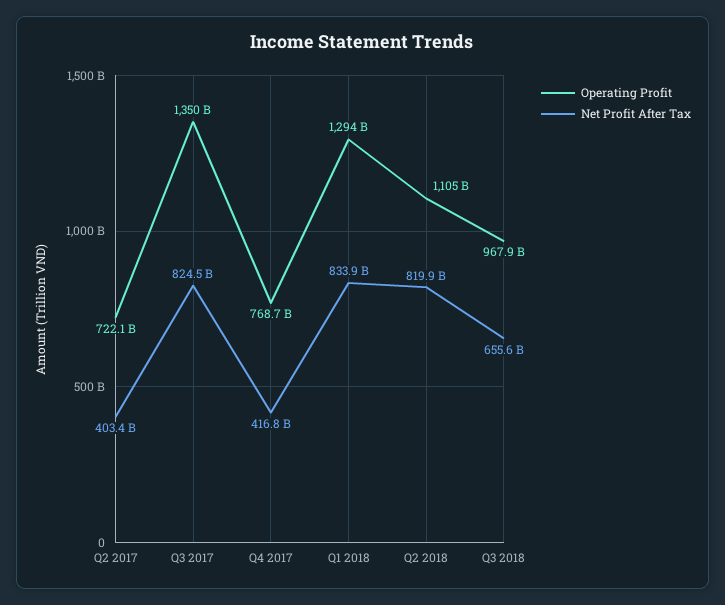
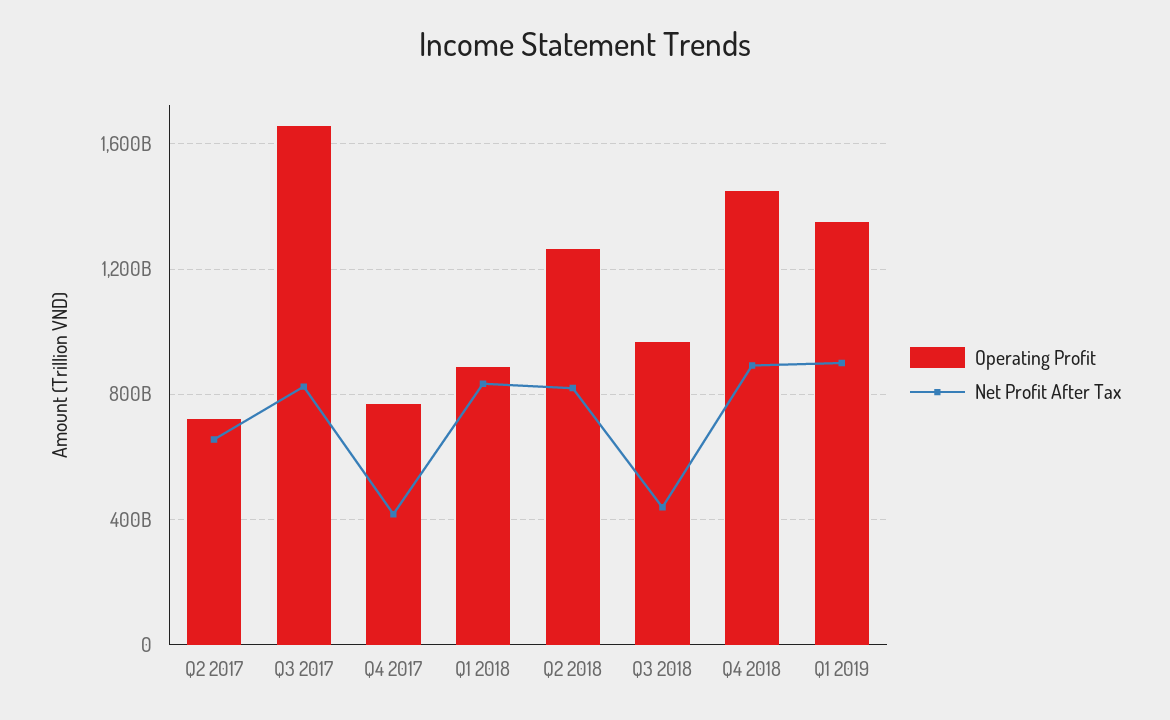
Net Profit After Tax, Q2 2017: 403400000000 -> 650000000000
Operating Profit, Q3 2017: 1350000000000 -> 1650000000000
Operating Profit, Q1 2018: 1294000000000 -> 900000000000
Operating Profit, Q2 2018: 1105000000000 -> 1250000000000
Net Profit After Tax, Q3 2018: 655600000000 -> 450000000000
Operating Profit, Q4 2018: none -> 1450000000000
Net Profit After Tax, Q4 2018: none -> 900000000000
Operating Profit, Q1 2019: none -> 1350000000000
Net Profit After Tax, Q1 2019: none -> 900000000000

